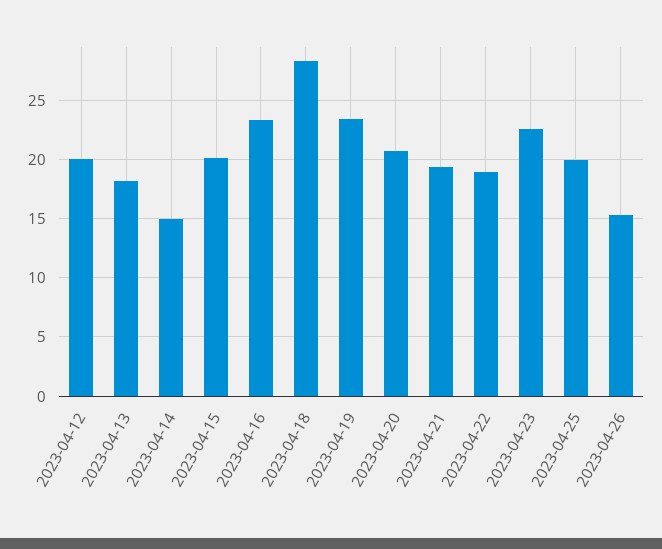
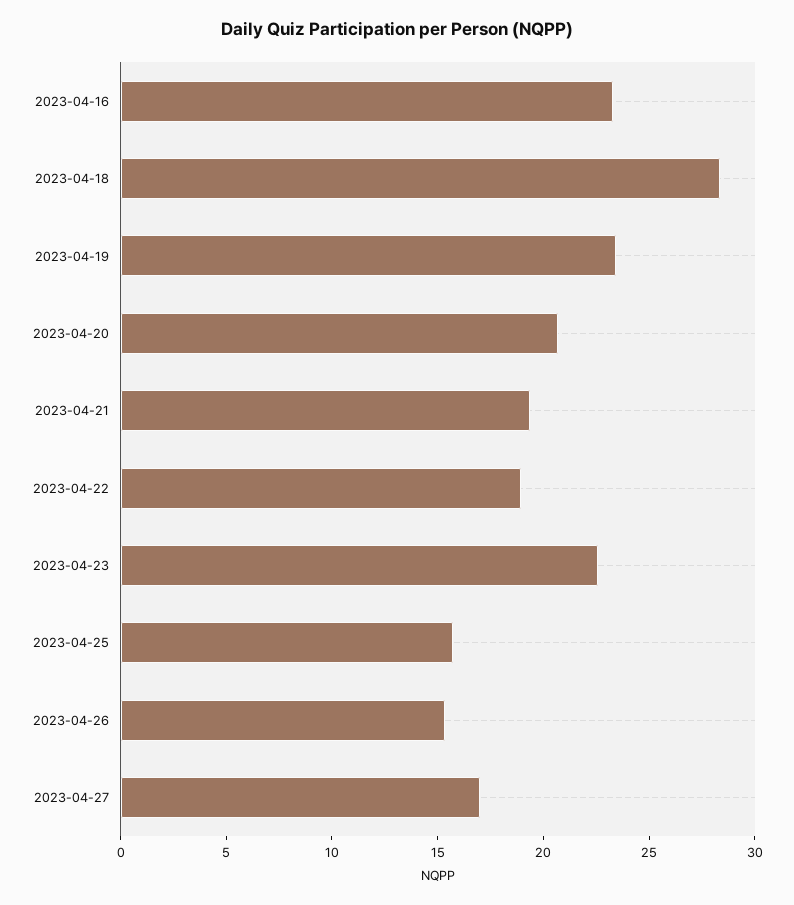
2023-04-12: 20 -> none
2023-04-13: 18 -> none
2023-04-14: 15 -> none
2023-04-15: 20 -> none
2023-04-25: 20 -> 16
2023-04-27: none -> 17

